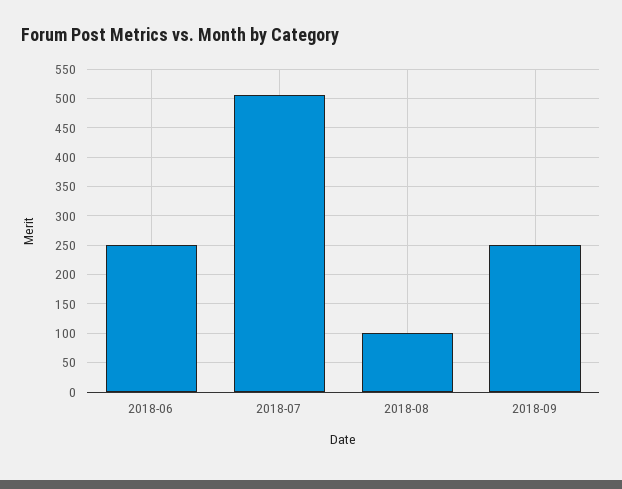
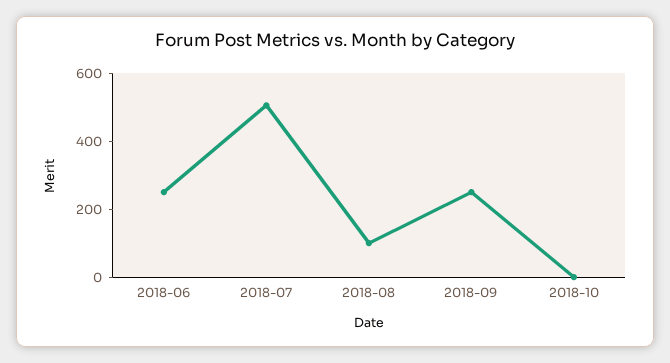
2018-10: none -> 0

